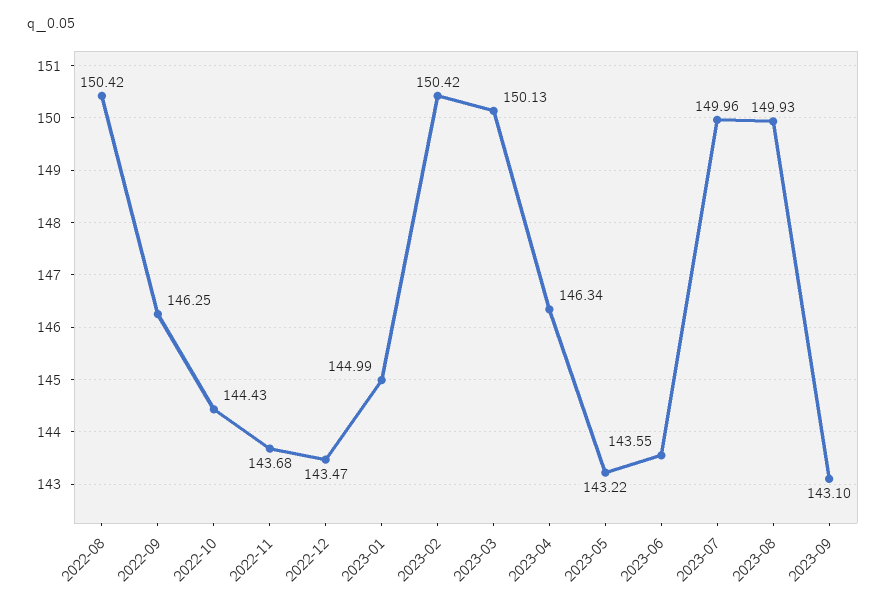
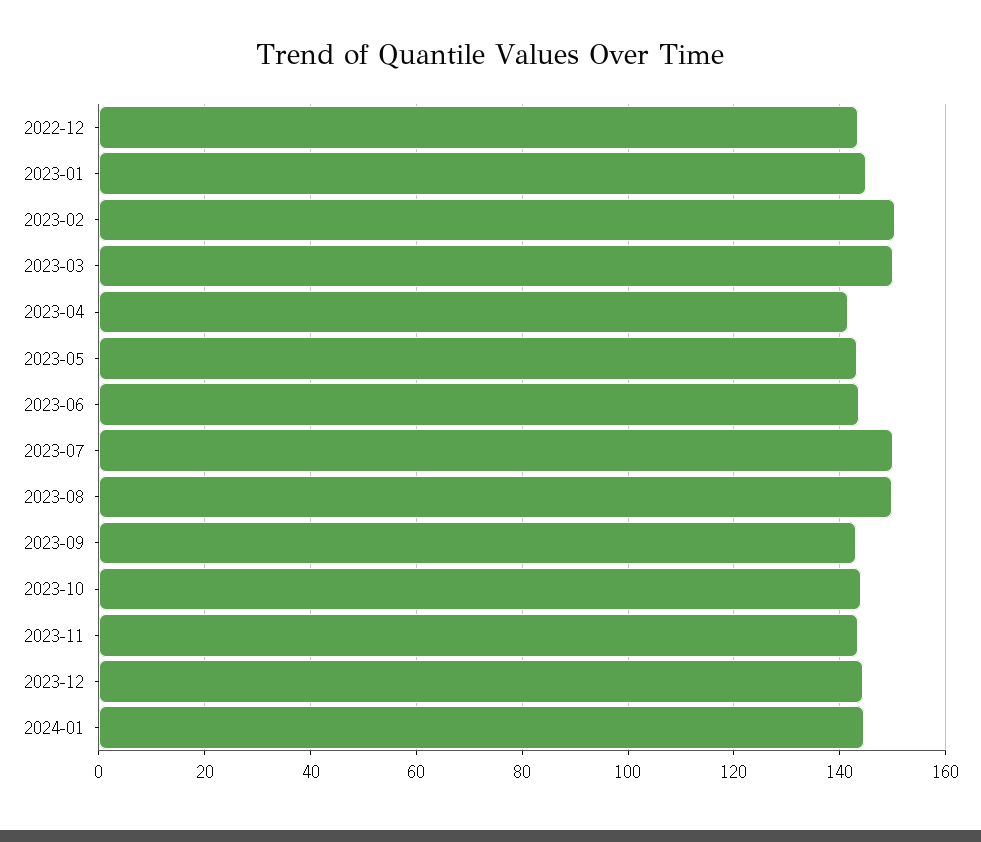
2022-08: 150.42 -> none
2022-09: 146.25 -> none
2022-10: 144.43 -> none
2022-11: 143.68 -> none
2023-04: 146.34 -> 142
2023-10: none -> 144
2023-11: none -> 144
2023-12: none -> 144
2024-01: none -> 144

